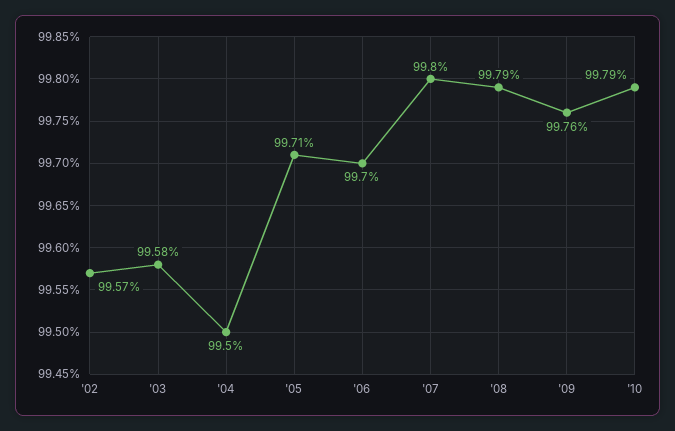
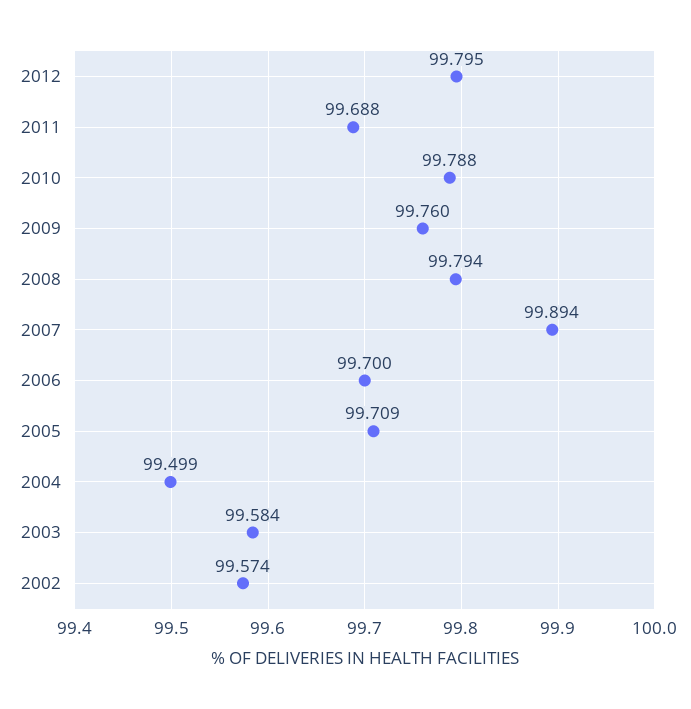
'07: 99.8 -> 99.894
2012: none -> 99.795
2011: none -> 99.688

